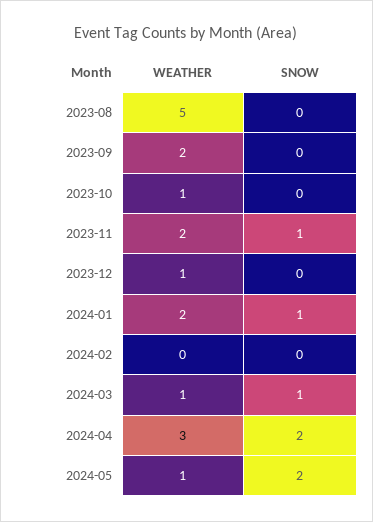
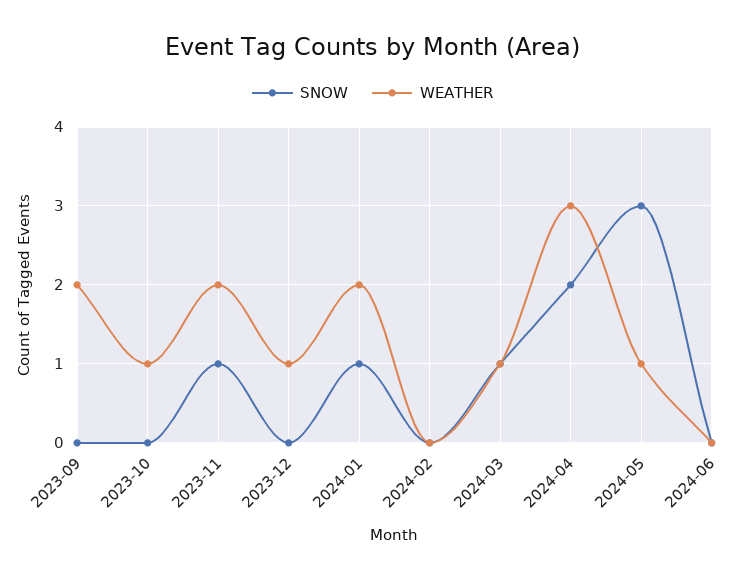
WEATHER, 2023-08: 5 -> none
SNOW, 2023-08: 0 -> none
SNOW, 2024-05: 2 -> 3
SNOW, 2024-06: none -> 0
WEATHER, 2024-06: none -> 0

